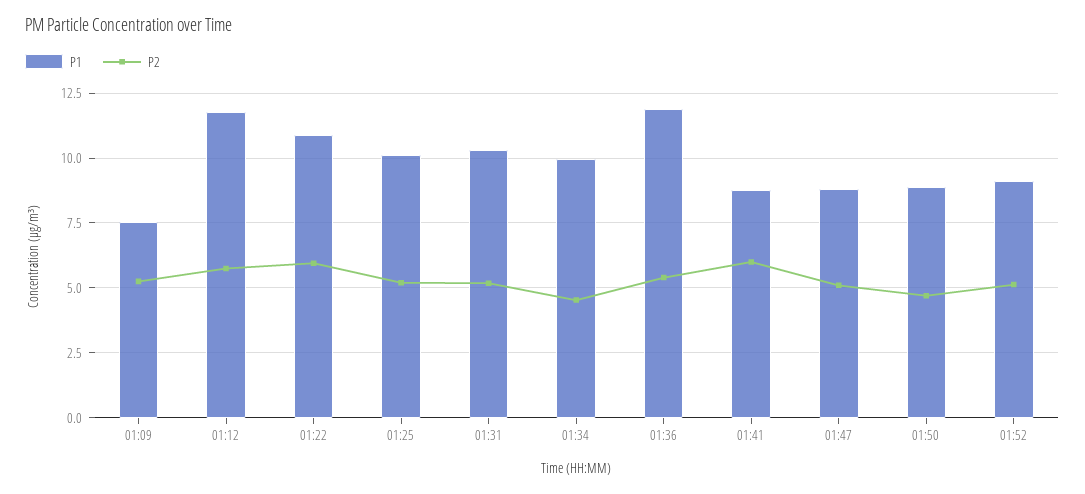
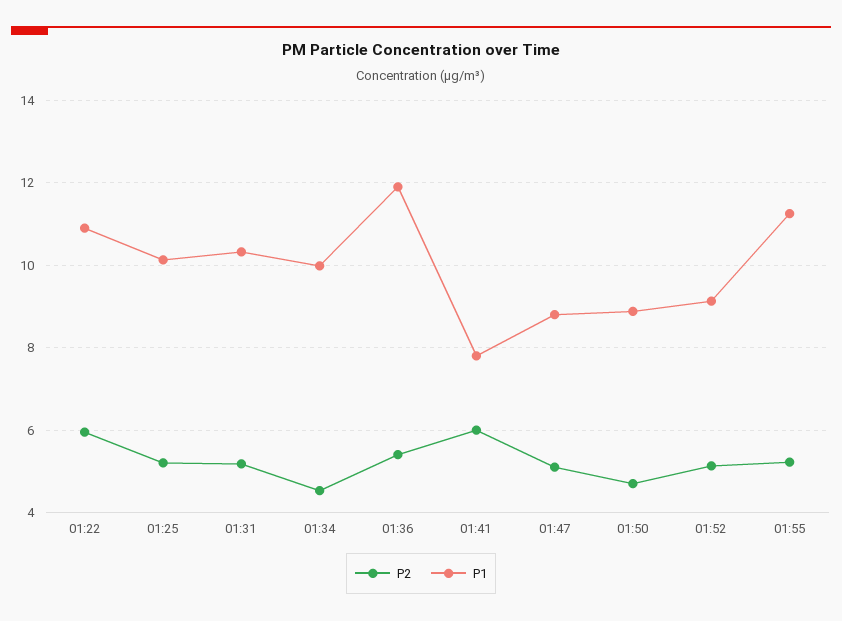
P1, 01:09: 7.5 -> none
P2, 01:09: 5.25 -> none
P1, 01:12: 11.75 -> none
P2, 01:12: 5.75 -> none
P1, 01:41: 8.75 -> 7.8
P2, 01:55: none -> 5.2
P1, 01:55: none -> 11.2

